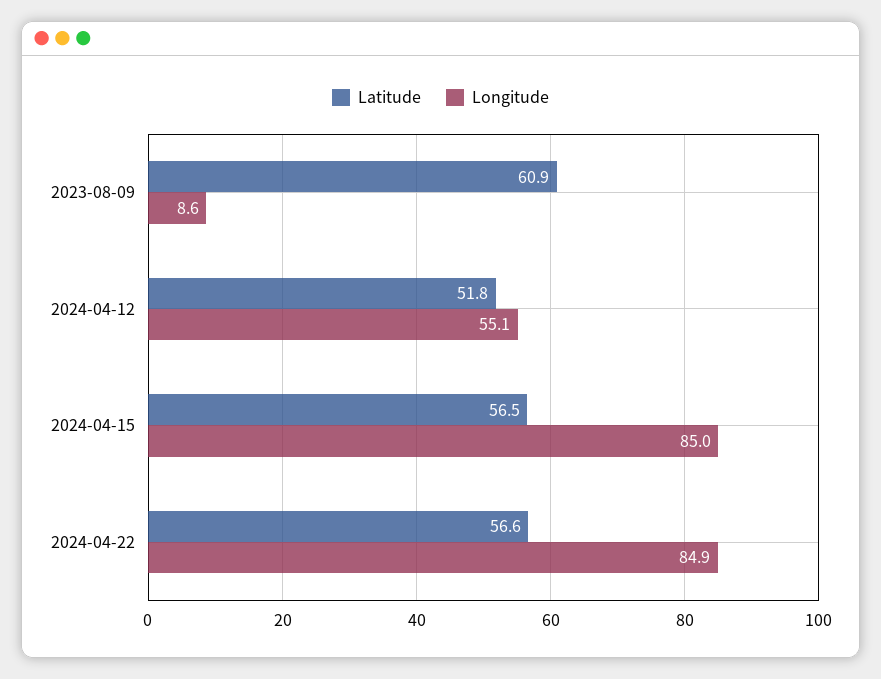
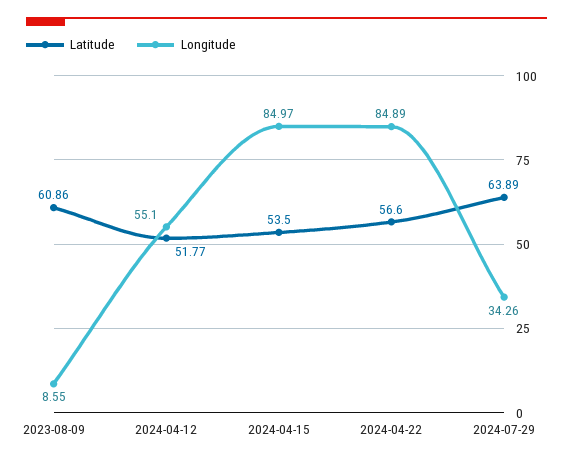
Latitude, 2024-04-15: 56.5 -> 53.5
Latitude, 2024-07-29: none -> 63.89
Longitude, 2024-07-29: none -> 34.26

